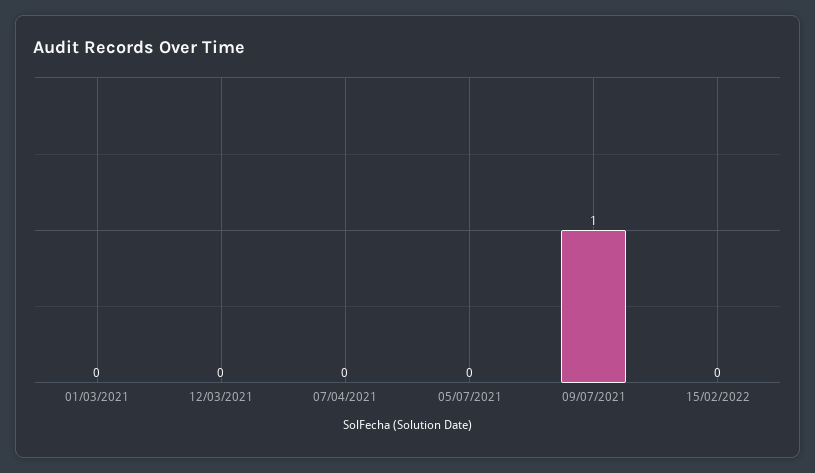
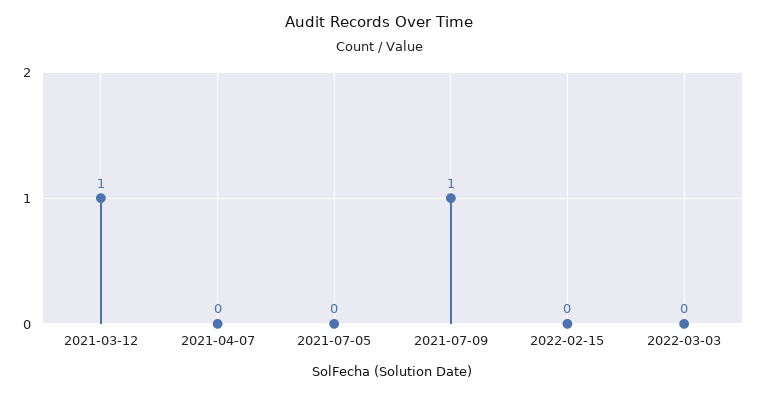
01/03/2021: 0 -> none
12/03/2021: 0 -> 1
2022-03-03: none -> 0

